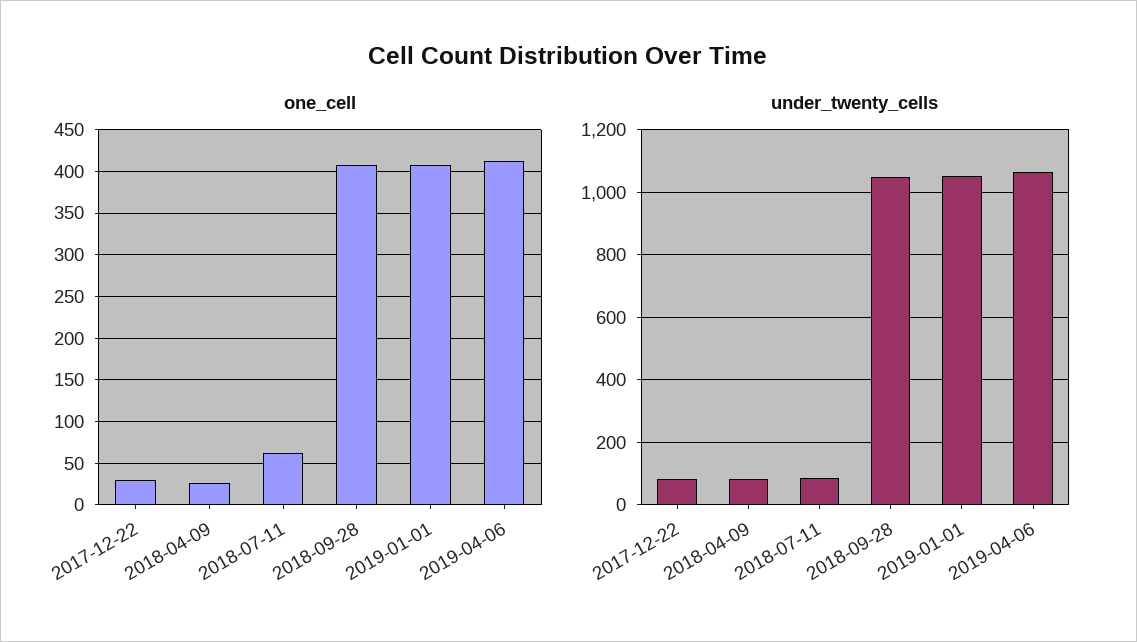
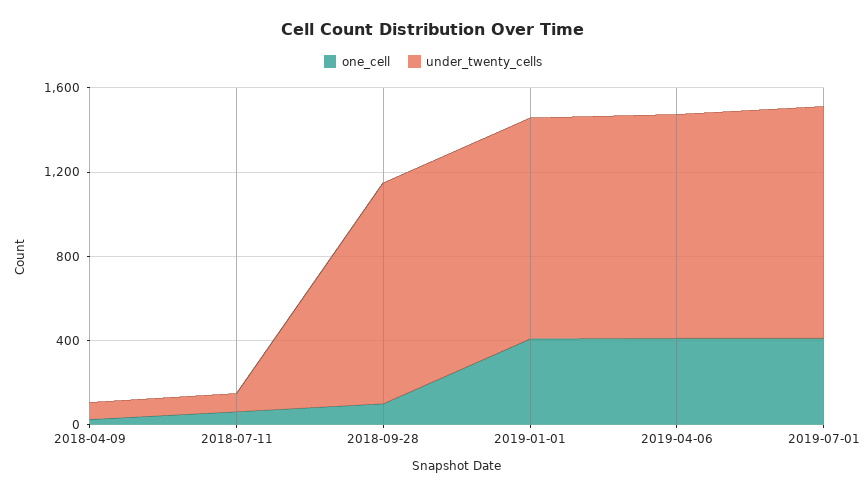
one_cell, 2017-12-22: 30 -> none
one_cell, 2018-09-28: 410 -> 100
under_twenty_cells, 2017-12-22: 80 -> none
one_cell, 2019-07-01: none -> 400
under_twenty_cells, 2019-07-01: none -> 1100

